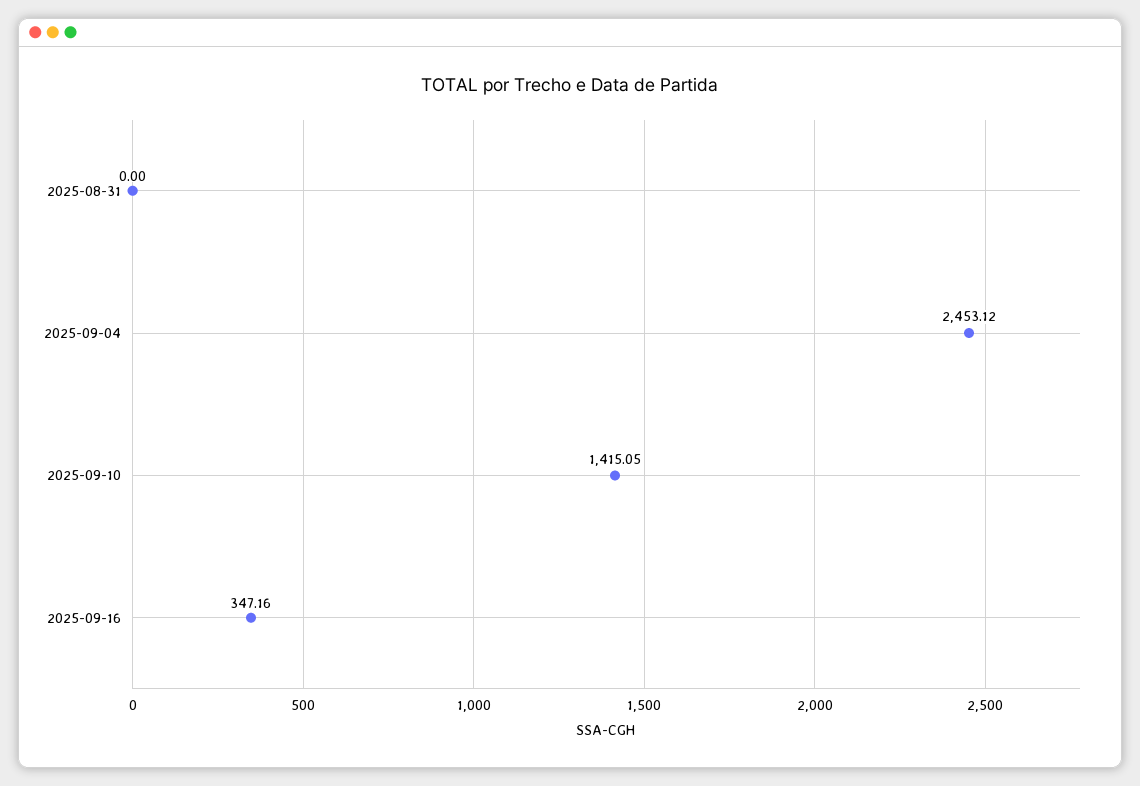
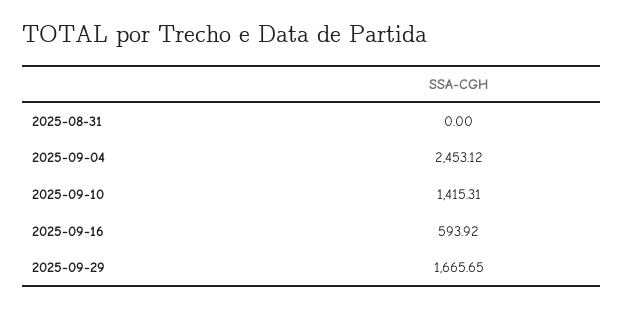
2025-09-10: 1415.05 -> 1415.31
2025-09-16: 347.16 -> 593.92
2025-09-29: none -> 1665.65

